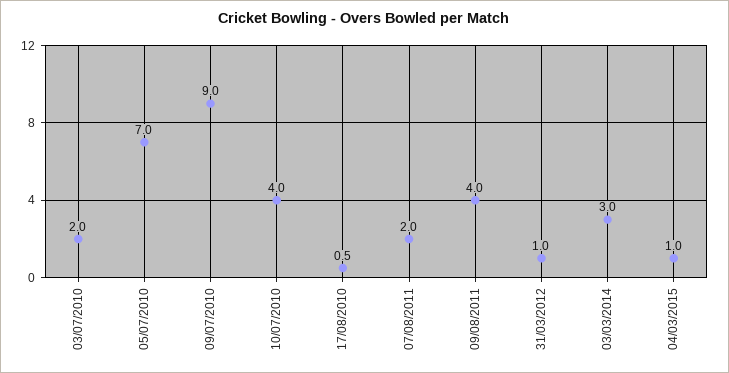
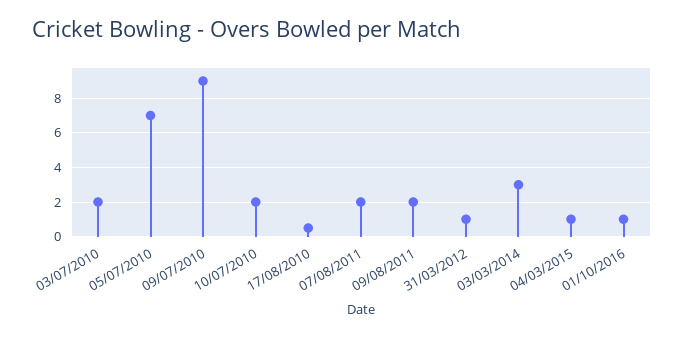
10/07/2010: 4 -> 2
09/08/2011: 4 -> 2
01/10/2016: none -> 1

